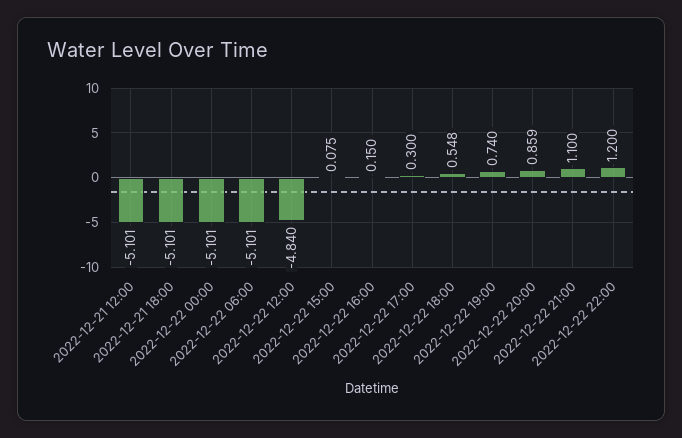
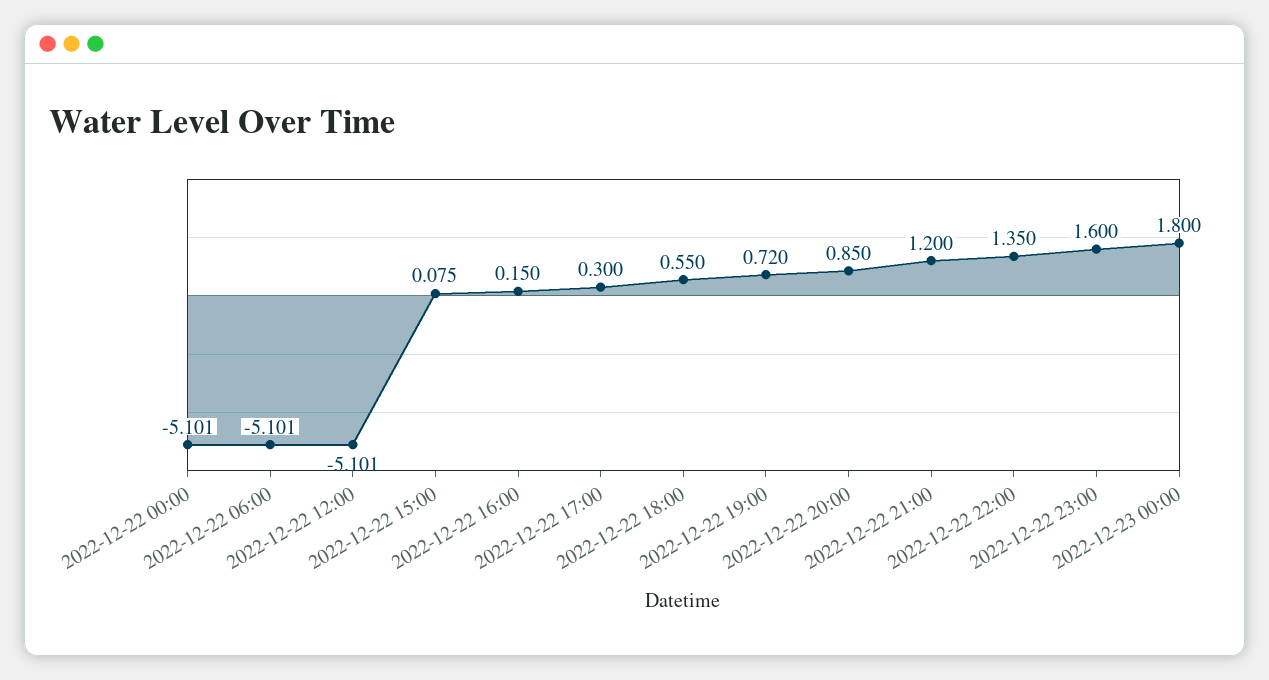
2022-12-21 12:00: -5.101 -> none
2022-12-21 18:00: -5.101 -> none
2022-12-22 12:00: -4.84 -> -5.101
2022-12-22 18:00: 0.548 -> 0.55
2022-12-22 19:00: 0.74 -> 0.72
2022-12-22 20:00: 0.859 -> 0.85
2022-12-22 21:00: 1.1 -> 1.2
2022-12-22 22:00: 1.2 -> 1.35
2022-12-22 23:00: none -> 1.6
2022-12-23 00:00: none -> 1.8

